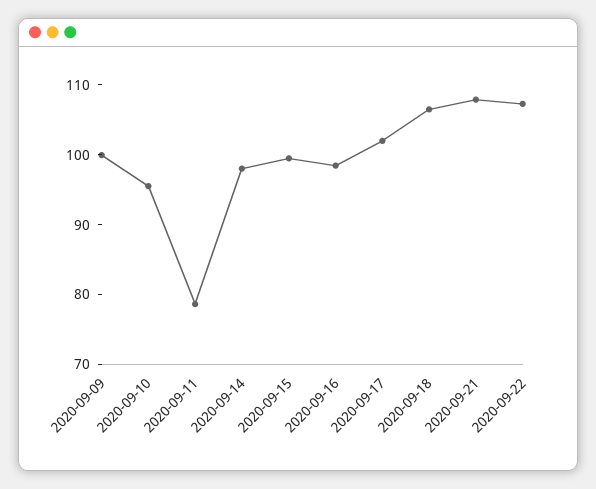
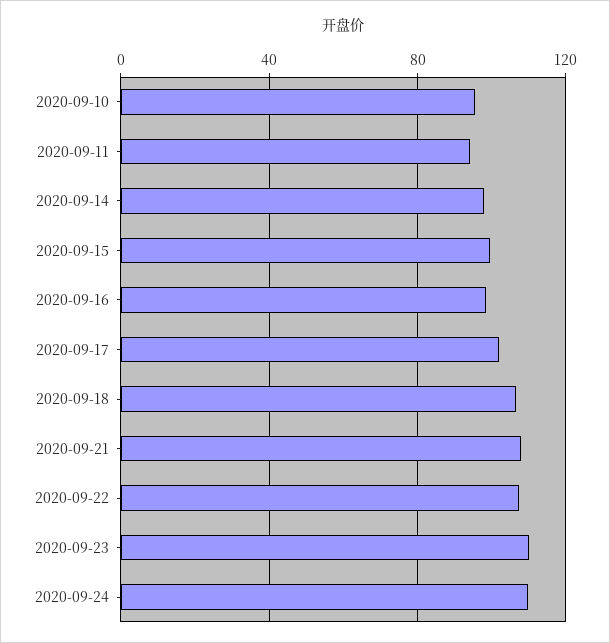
2020-09-09: 100 -> none
2020-09-11: 78 -> 95
2020-09-23: none -> 110
2020-09-24: none -> 110

